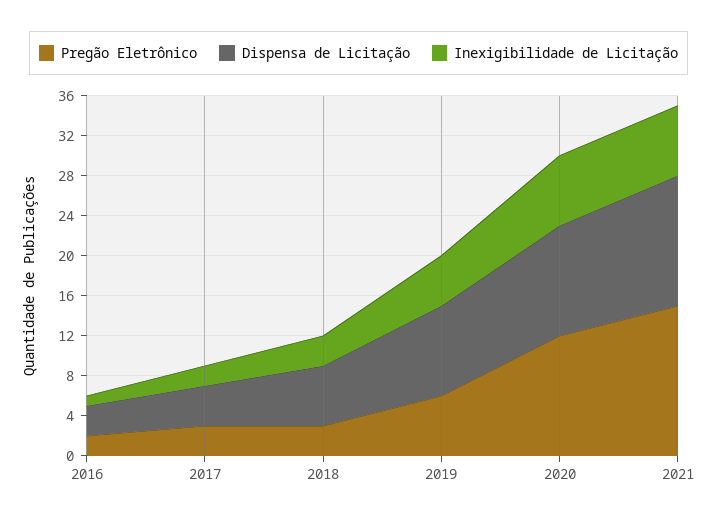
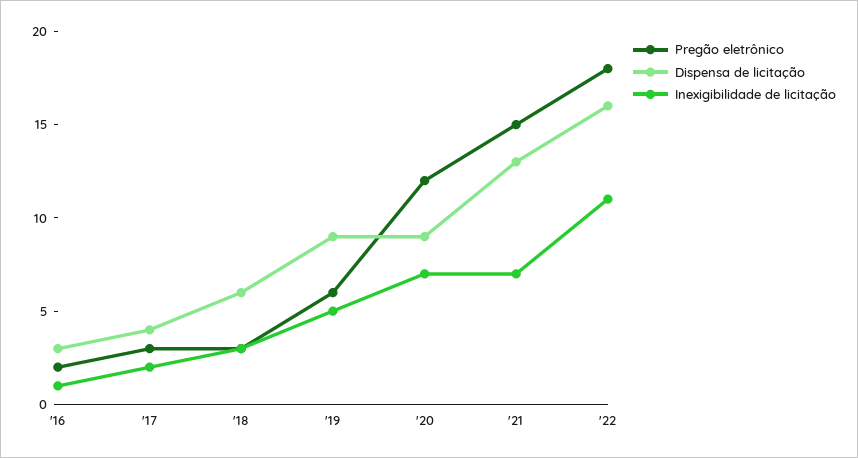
Dispensa de Licitação, 2020: 11 -> 9
Pregão Eletrônico, '22: none -> 18
Dispensa de Licitação, '22: none -> 16
Inexigibilidade de Licitação, '22: none -> 11

